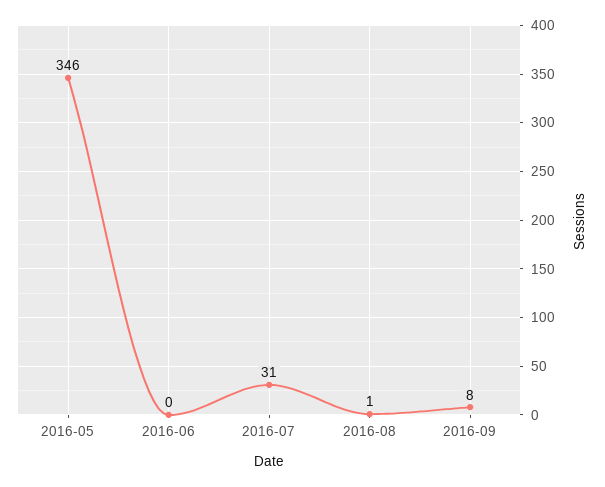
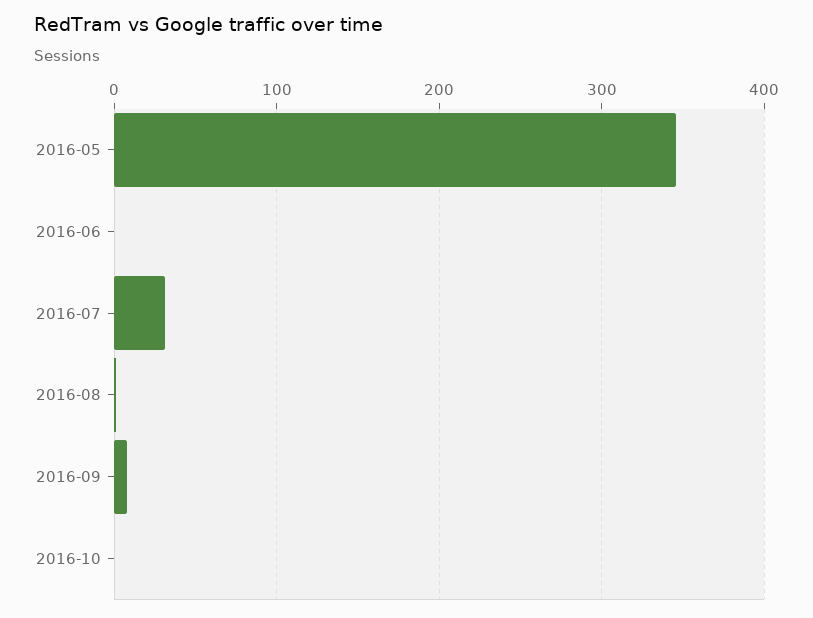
2016-10: none -> 0

